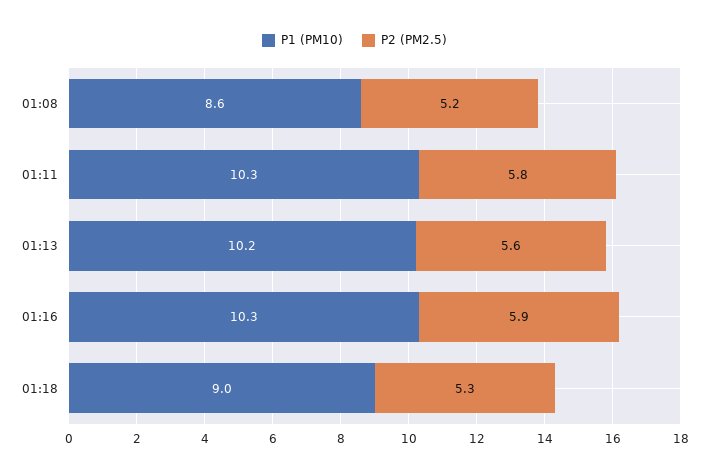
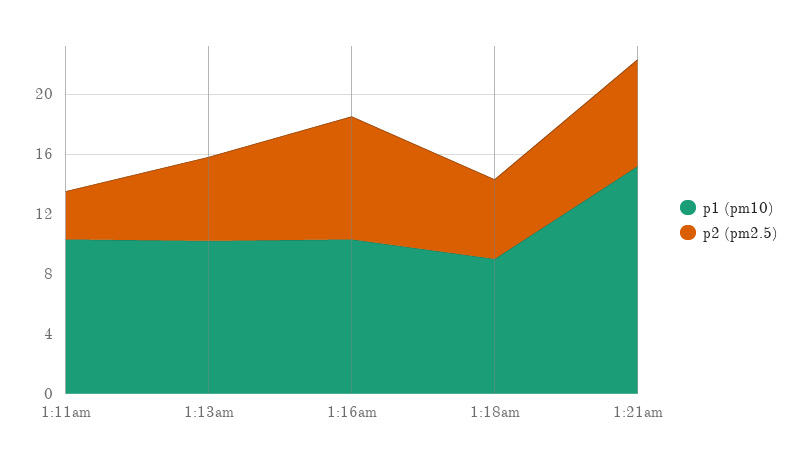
P1 (PM10), 01:08: 8.6 -> none
P2 (PM2.5), 01:08: 5.2 -> none
P2 (PM2.5), 01:11: 5.8 -> 3
P2 (PM2.5), 01:16: 5.9 -> 8
P1 (PM10), 1:21am: none -> 15
P2 (PM2.5), 1:21am: none -> 7

